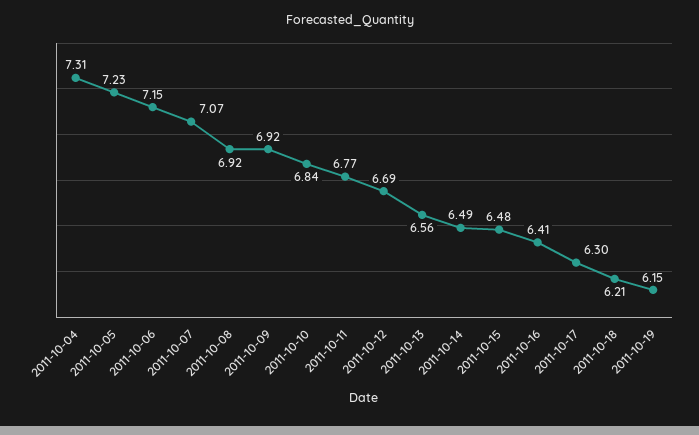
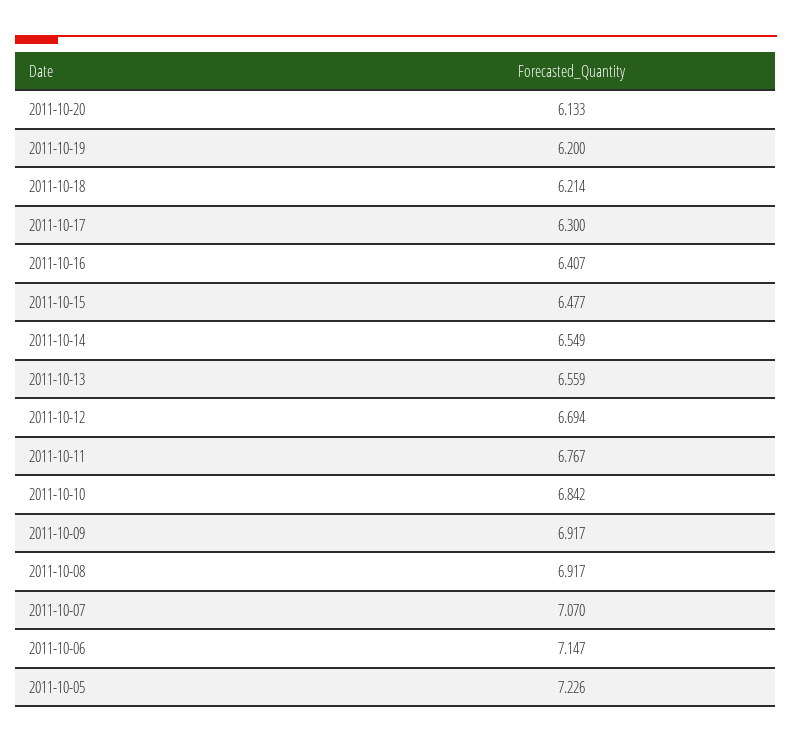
2011-10-04: 7.31 -> none
2011-10-14: 6.49 -> 6.549
2011-10-19: 6.15 -> 6.2
2011-10-20: none -> 6.133

